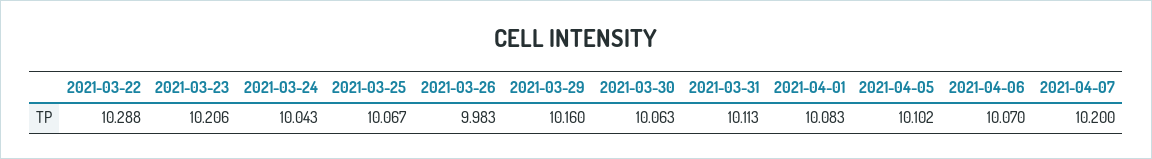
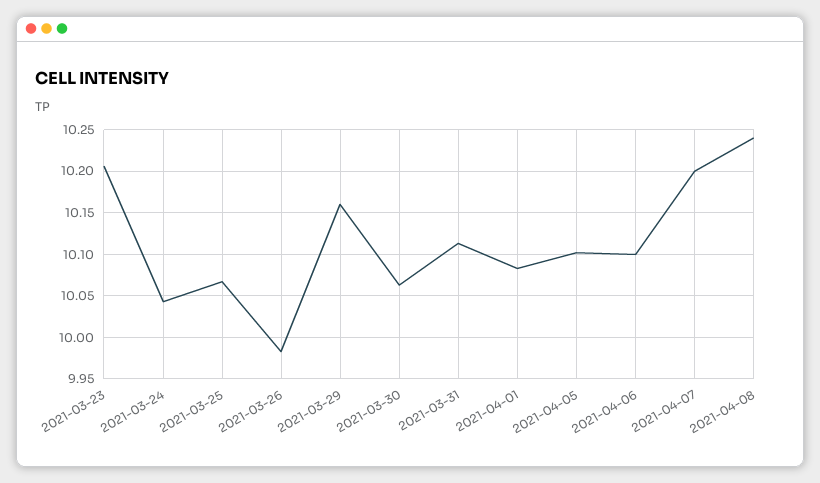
2021-03-22: 10.288 -> none
2021-04-06: 10.07 -> 10.1
2021-04-08: none -> 10.24

